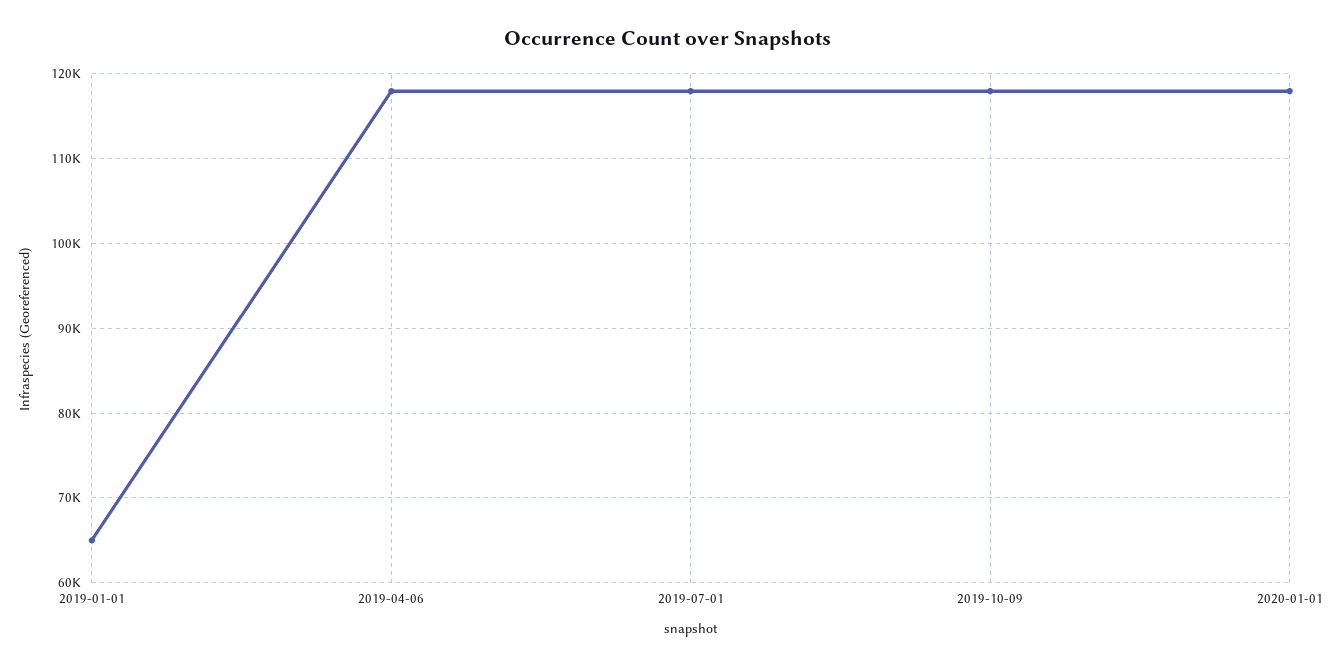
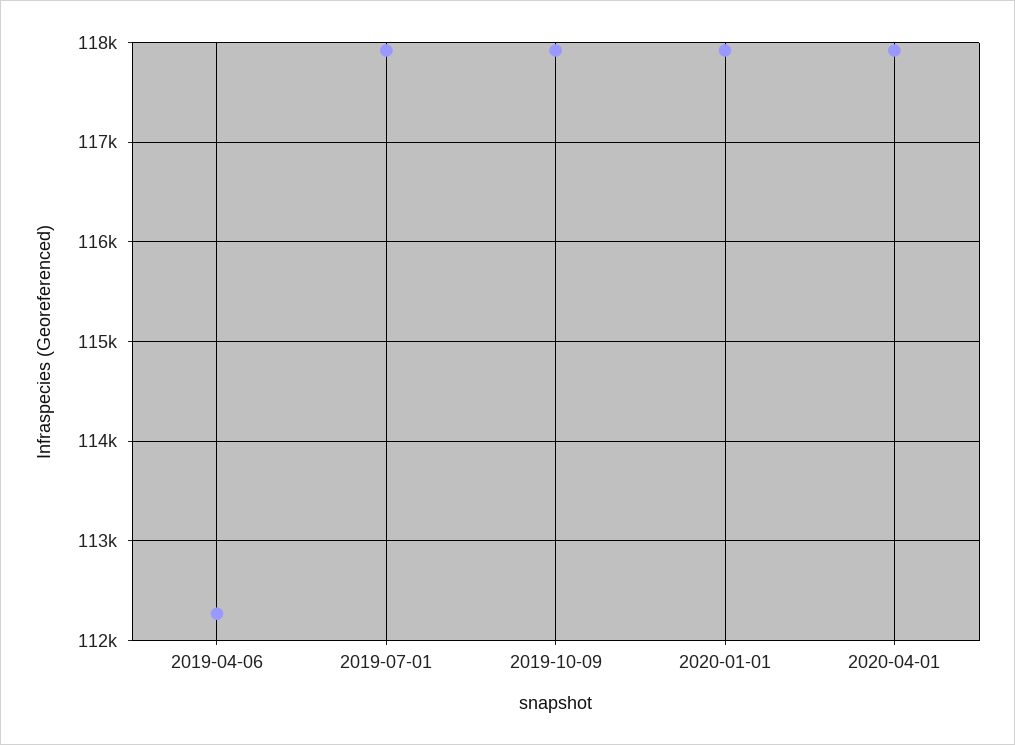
2019-01-01: 65000 -> none
2019-04-06: 118000 -> 112300
2020-04-01: none -> 117900

